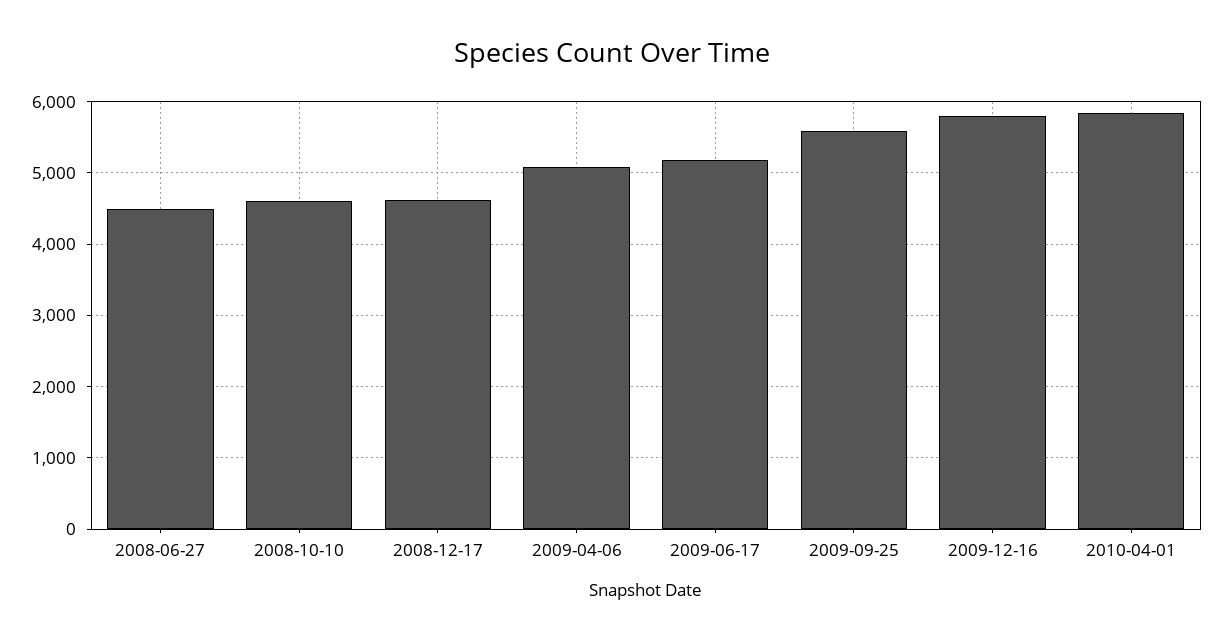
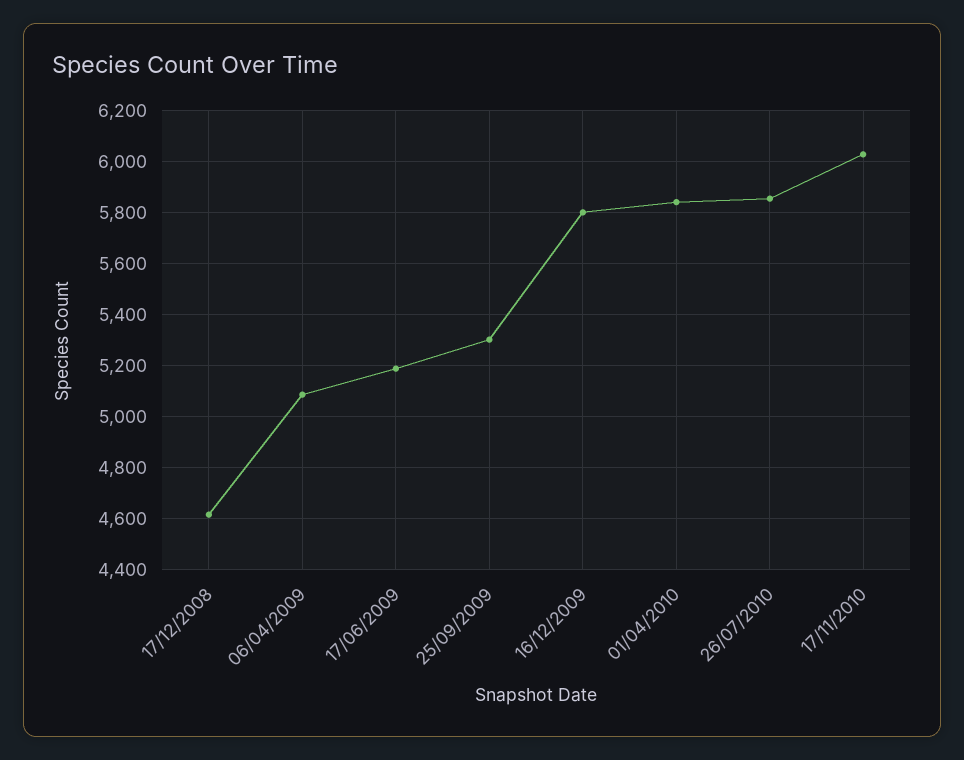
2008-06-27: 4500 -> none
2008-10-10: 4600 -> none
2009-09-25: 5600 -> 5300
26/07/2010: none -> 5850
17/11/2010: none -> 6025

